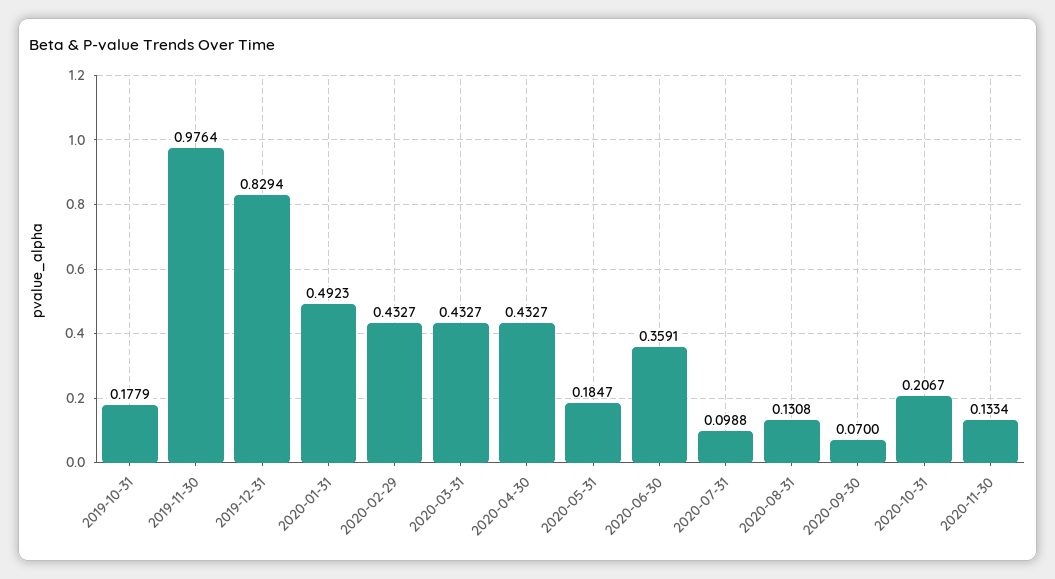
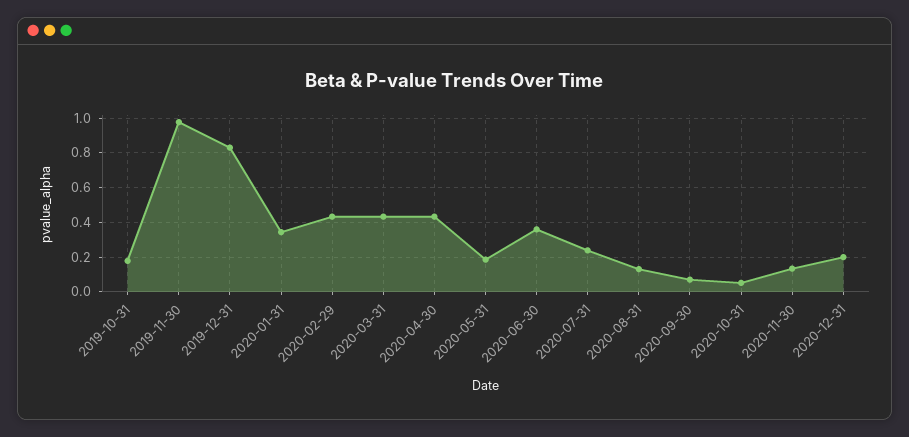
2020-01-31: 0.4923 -> 0.35
2020-07-31: 0.0988 -> 0.25
2020-10-31: 0.2067 -> 0.05
2020-12-31: none -> 0.2

